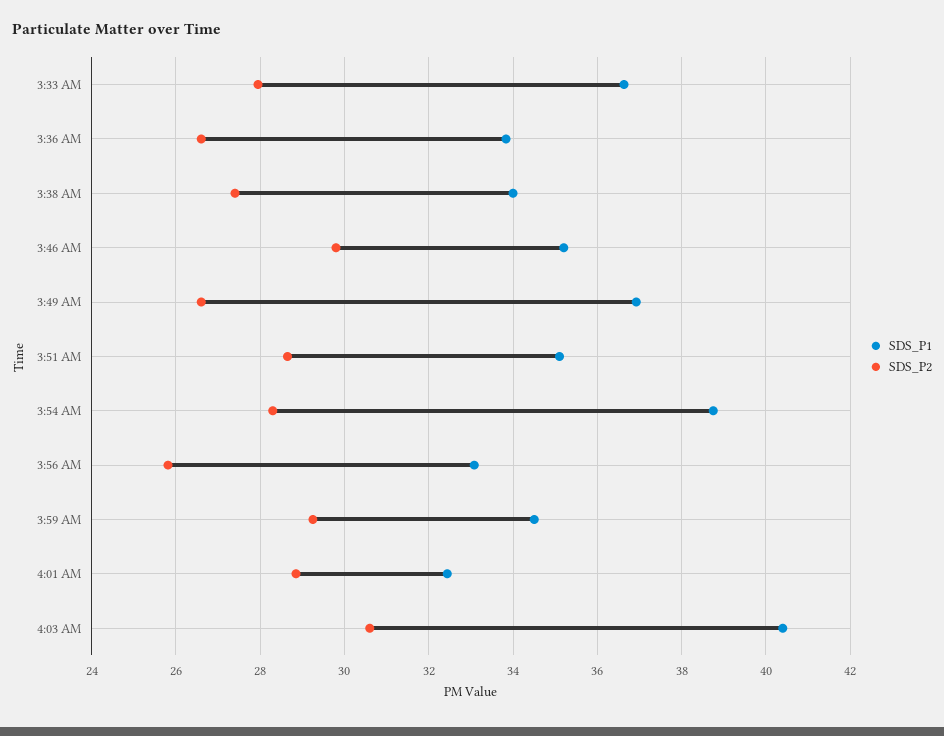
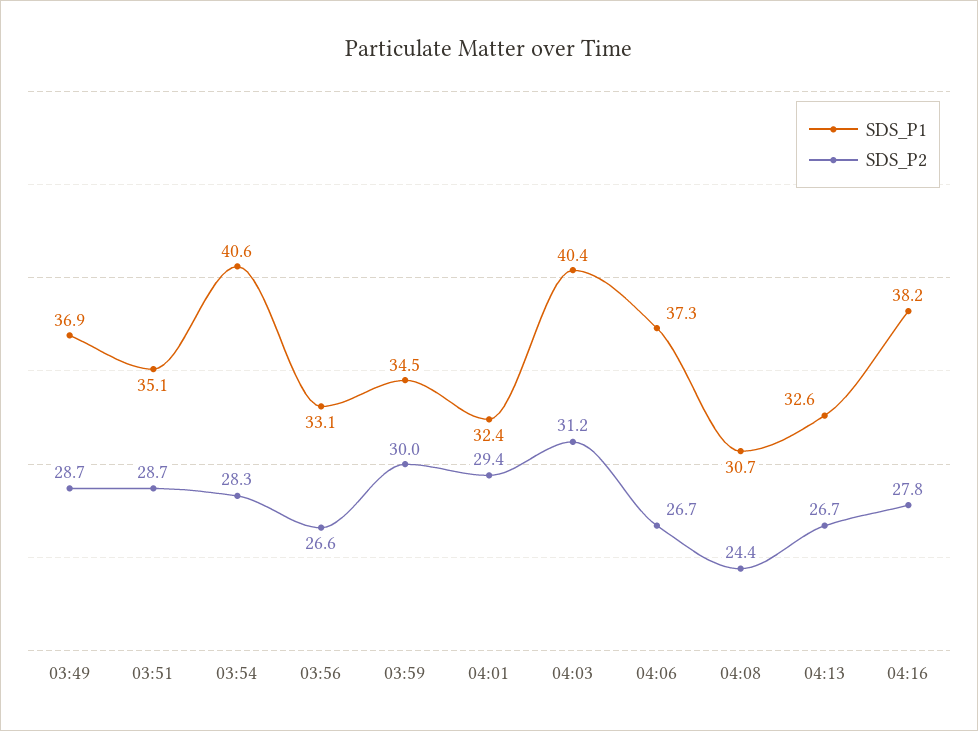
SDS_P1, 3:33 AM: 36.6 -> none
SDS_P2, 3:33 AM: 28 -> none
SDS_P1, 3:36 AM: 33.8 -> none
SDS_P2, 3:36 AM: 26.6 -> none
SDS_P1, 3:38 AM: 34 -> none
SDS_P2, 3:38 AM: 27.4 -> none
SDS_P1, 3:46 AM: 35.2 -> none
SDS_P2, 3:46 AM: 29.8 -> none
SDS_P2, 3:49 AM: 26.6 -> 28.7
SDS_P1, 3:54 AM: 38.8 -> 40.6
SDS_P2, 3:56 AM: 25.8 -> 26.6
SDS_P2, 3:59 AM: 29.2 -> 30
SDS_P2, 4:01 AM: 28.8 -> 29.4
SDS_P2, 4:03 AM: 30.6 -> 31.2
SDS_P1, 04:06: none -> 37.3
SDS_P2, 04:06: none -> 26.7
SDS_P1, 04:08: none -> 30.7
SDS_P2, 04:08: none -> 24.4
SDS_P1, 04:13: none -> 32.6
SDS_P2, 04:13: none -> 26.7
SDS_P1, 04:16: none -> 38.2
SDS_P2, 04:16: none -> 27.8

